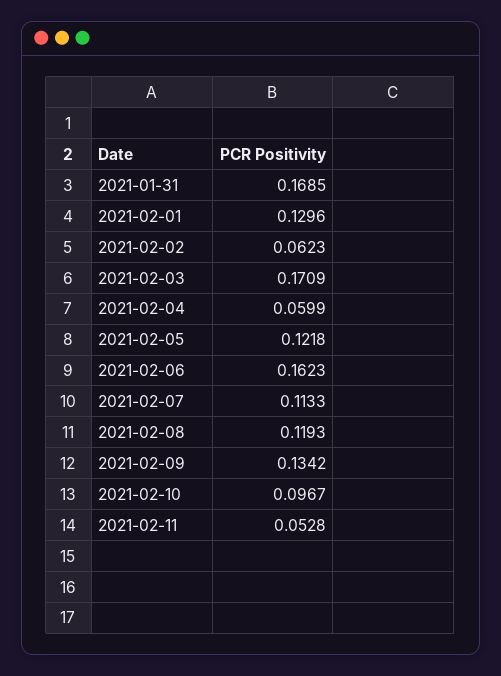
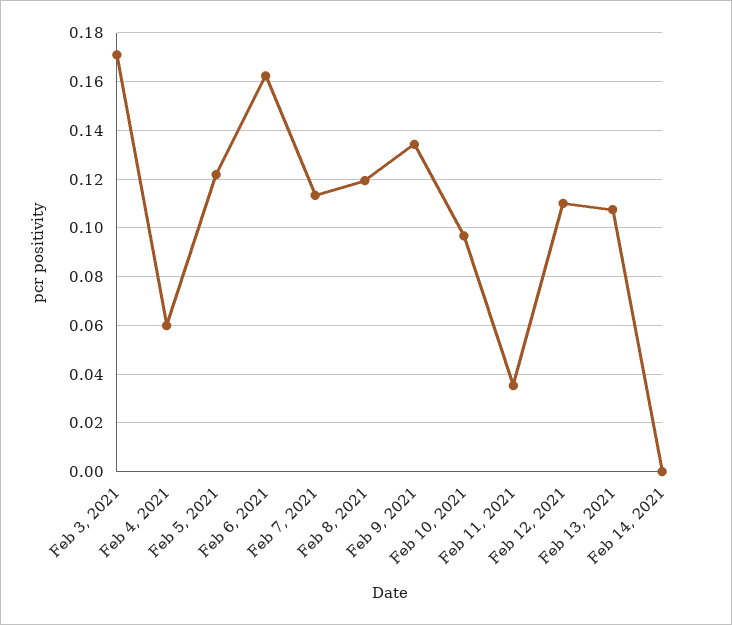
2021-01-31: 0.1685 -> none
2021-02-01: 0.1296 -> none
2021-02-02: 0.0623 -> none
2021-02-11: 0.0528 -> 0.035
Feb 12, 2021: none -> 0.11
Feb 13, 2021: none -> 0.1075
Feb 14, 2021: none -> 0

